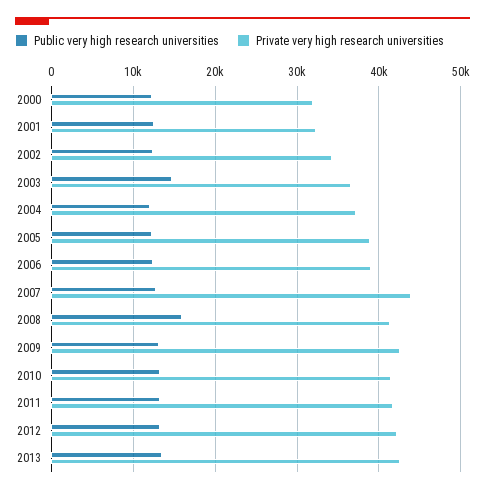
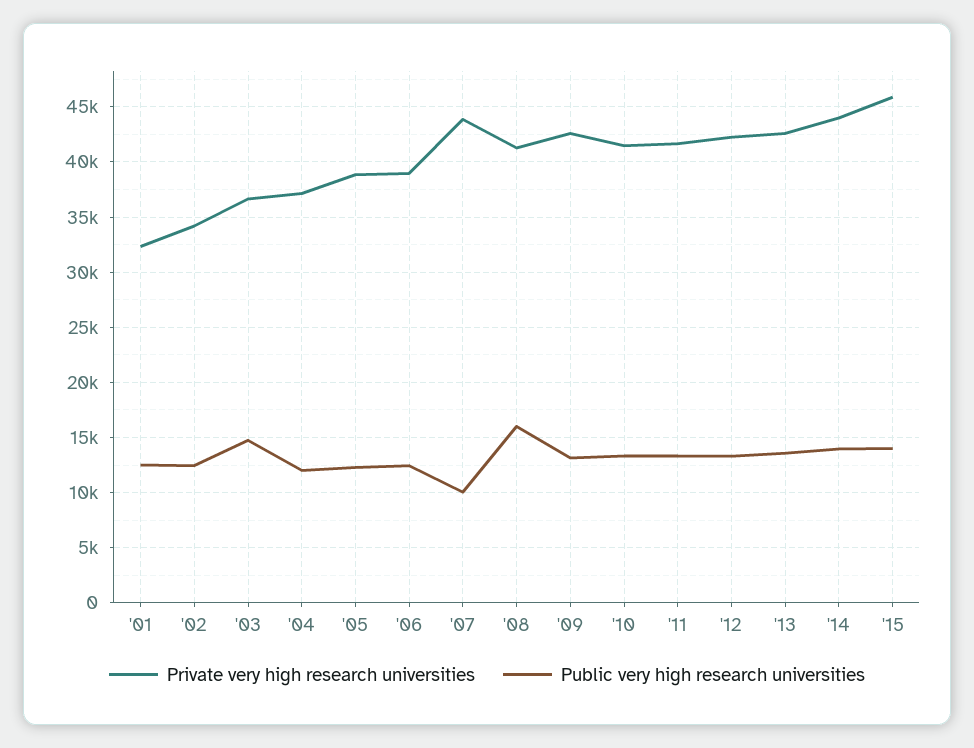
Public very high research universities, 2000: 12000 -> none
Private very high research universities, 2000: 32000 -> none
Public very high research universities, 2007: 13000 -> 10000
Private very high research universities, '14: none -> 44000
Public very high research universities, '14: none -> 14000
Private very high research universities, '15: none -> 46000
Public very high research universities, '15: none -> 14000

